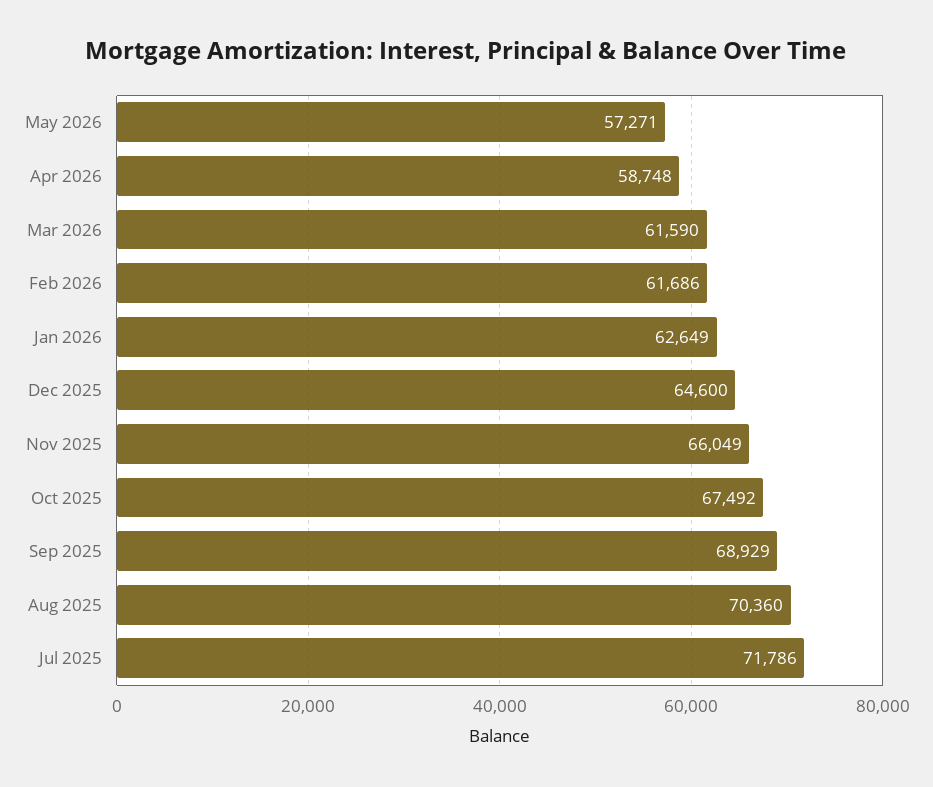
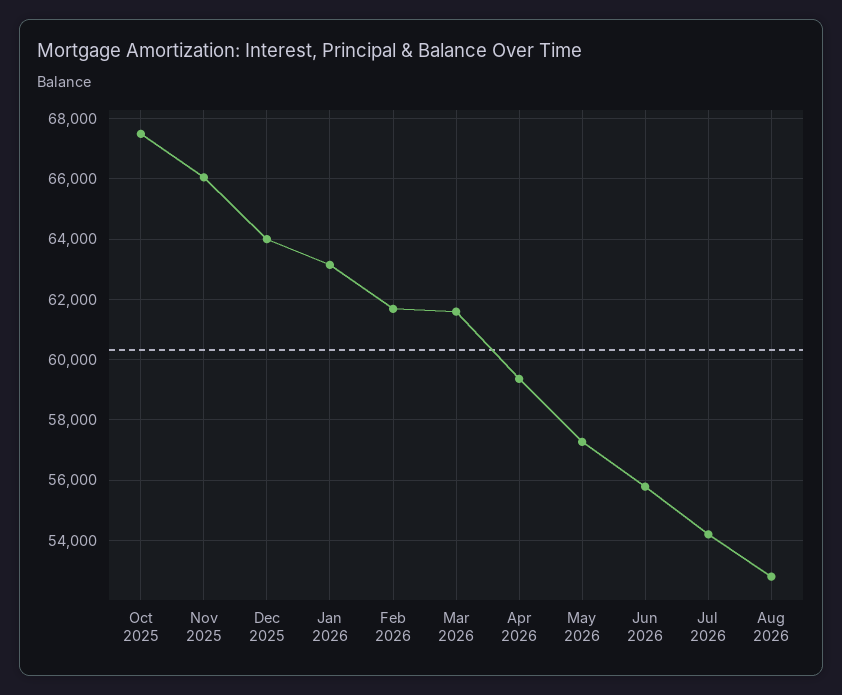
Apr 2026: 58748 -> 59400
Jan 2026: 62649 -> 63200
Dec 2025: 64600 -> 64000
Sep 2025: 68929 -> none
Aug 2025: 70360 -> none
Jul 2025: 71786 -> none
Jun 2026: none -> 55800
Jul 2026: none -> 54200
Aug 2026: none -> 52800

